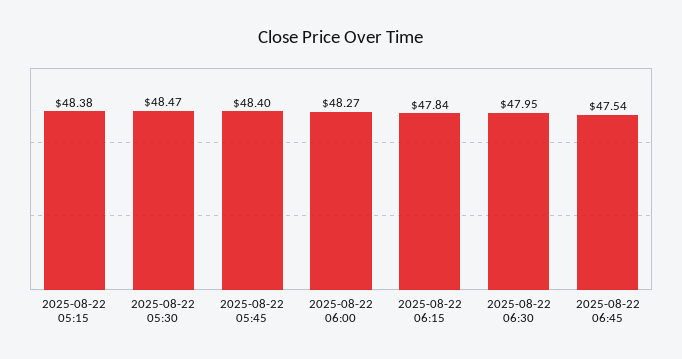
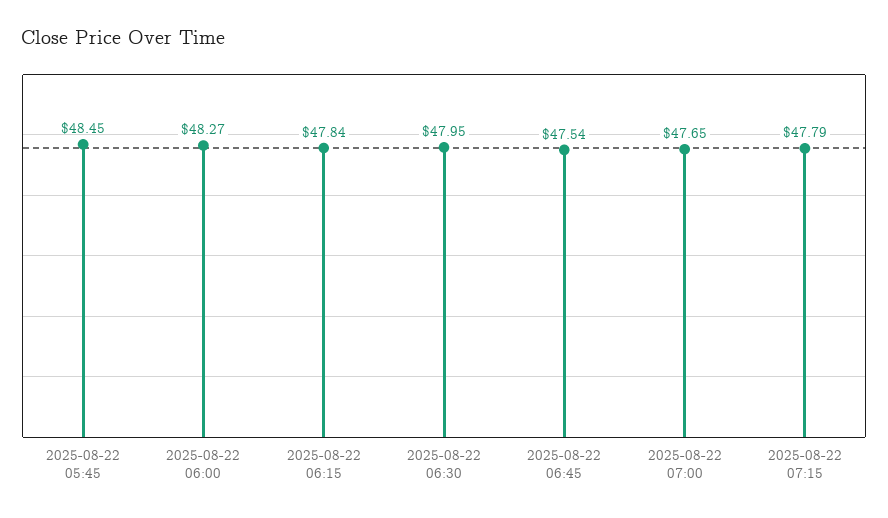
2025-08-22 05:15: 48.38 -> none
2025-08-22 05:30: 48.47 -> none
2025-08-22 05:45: 48.4 -> 48.45
2025-08-22 07:00: none -> 47.65
2025-08-22 07:15: none -> 47.79

